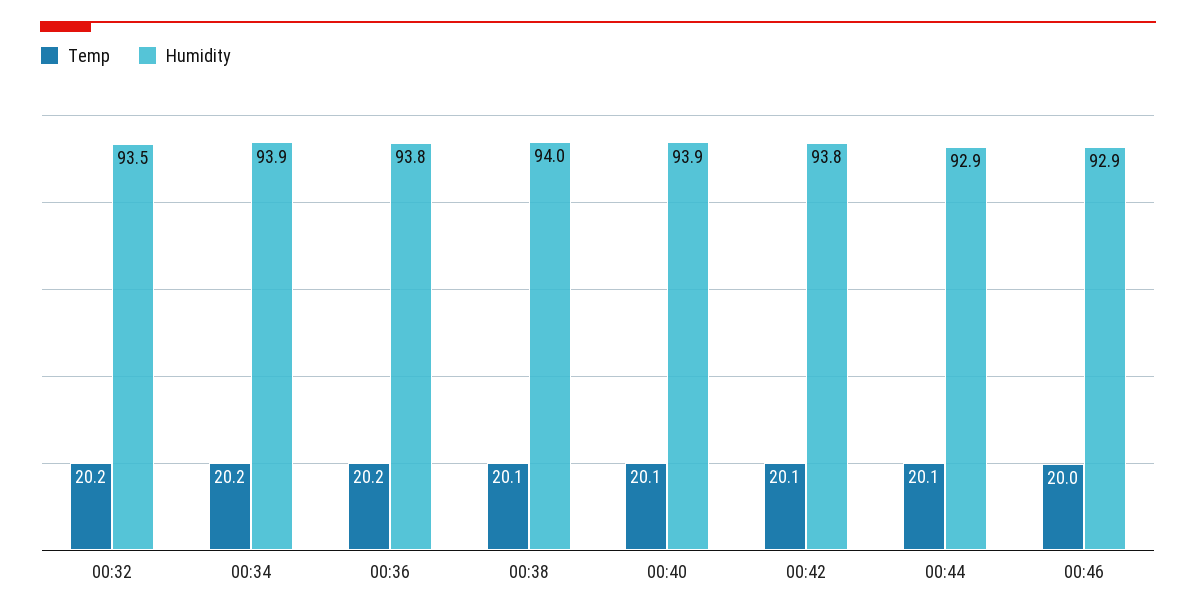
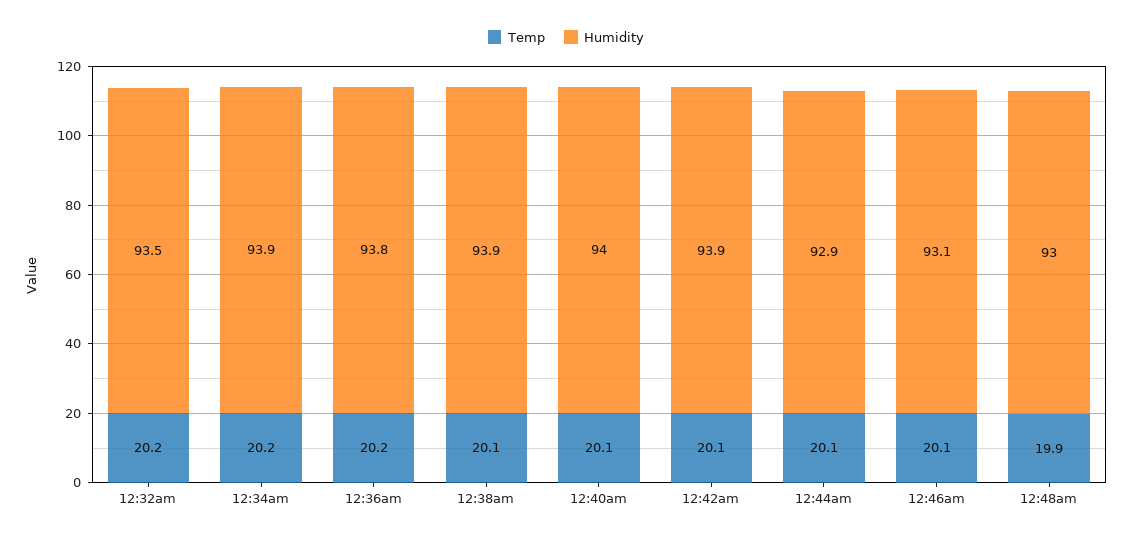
Humidity, 00:38: 94 -> 93.9
Humidity, 00:40: 93.9 -> 94
Humidity, 00:42: 93.8 -> 93.9
Temp, 00:46: 20 -> 20.1
Humidity, 00:46: 92.9 -> 93.1
Temp, 12:48am: none -> 19.9
Humidity, 12:48am: none -> 93

